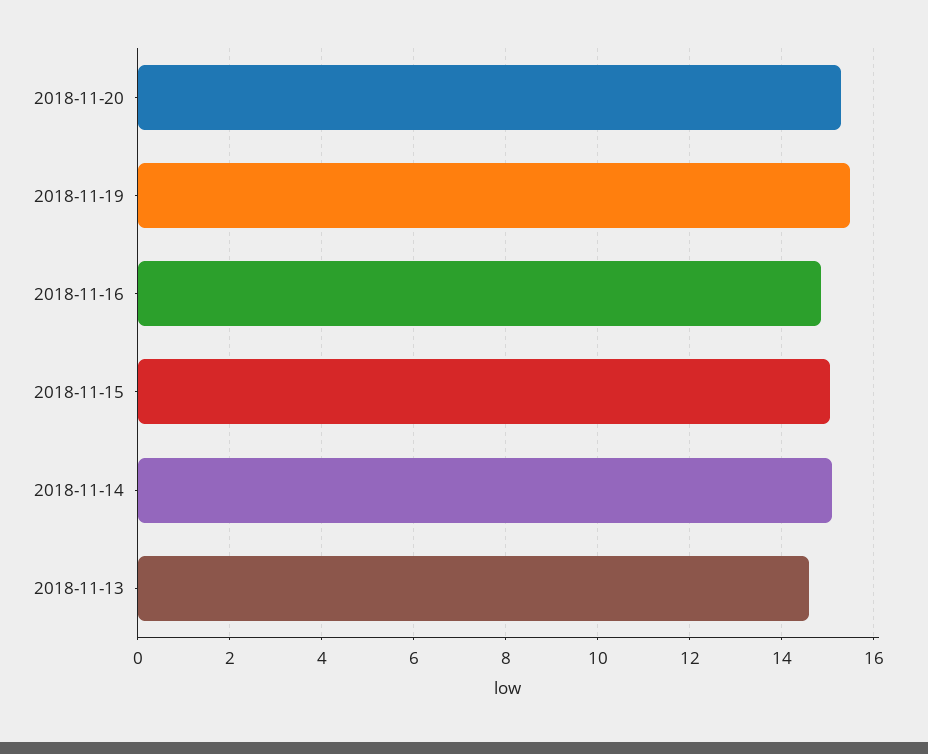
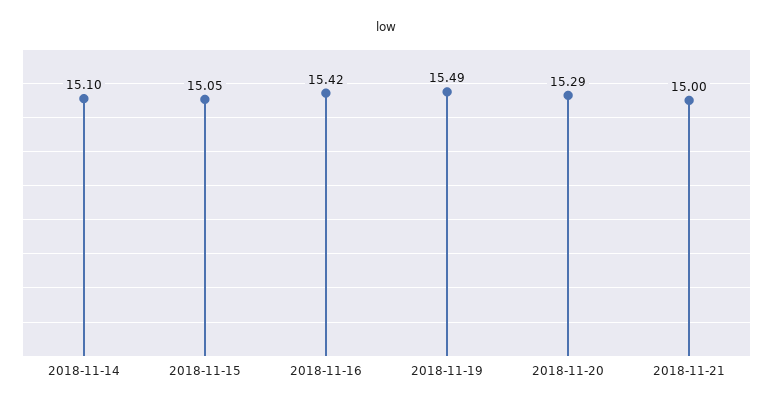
2018-11-16: 14.8 -> 15.42
2018-11-13: 14.6 -> none
2018-11-21: none -> 15

